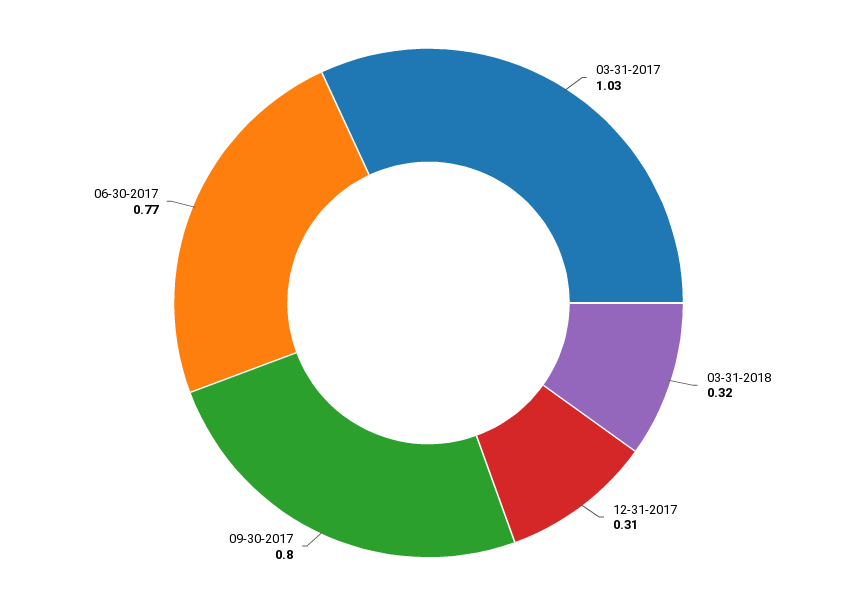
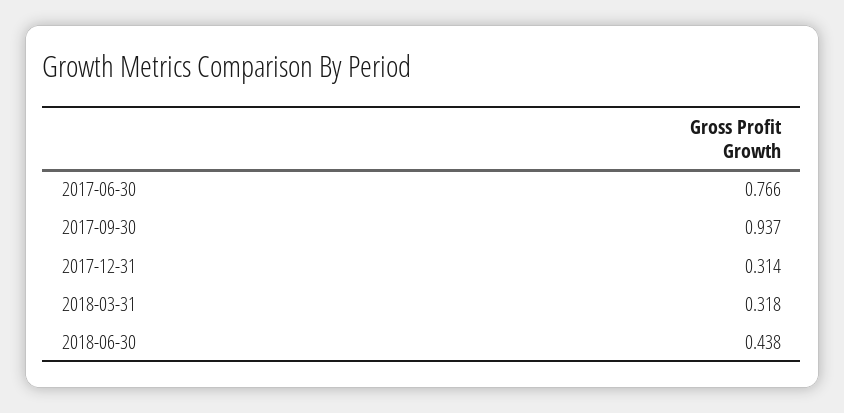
03-31-2017: 1.03 -> none
09-30-2017: 0.8 -> 0.937
2018-06-30: none -> 0.438

